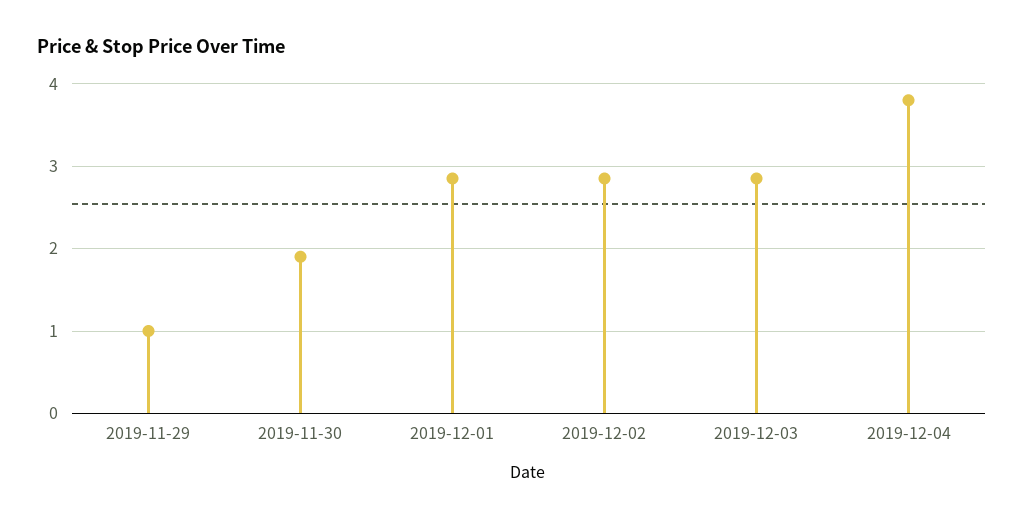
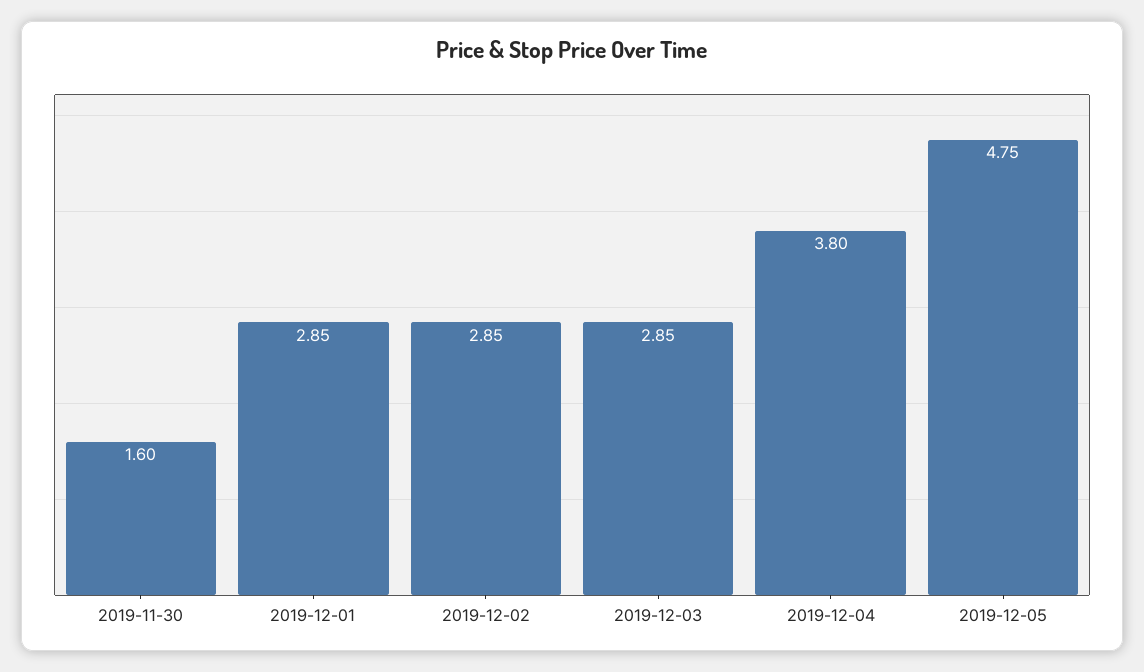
2019-11-29: 1 -> none
2019-11-30: 1.9 -> 1.6
2019-12-05: none -> 4.75

